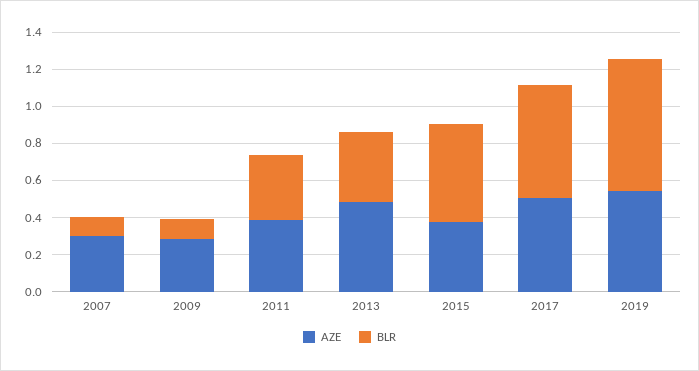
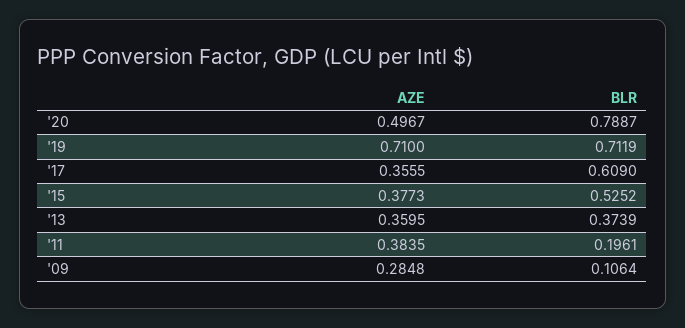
AZE, 2007: 0.3 -> none
BLR, 2007: 0.1 -> none
BLR, 2011: 0.35 -> 0.1961
AZE, 2013: 0.5 -> 0.3595
AZE, 2017: 0.5 -> 0.3555
AZE, 2019: 0.55 -> 0.71
AZE, '20: none -> 0.4967
BLR, '20: none -> 0.7887

